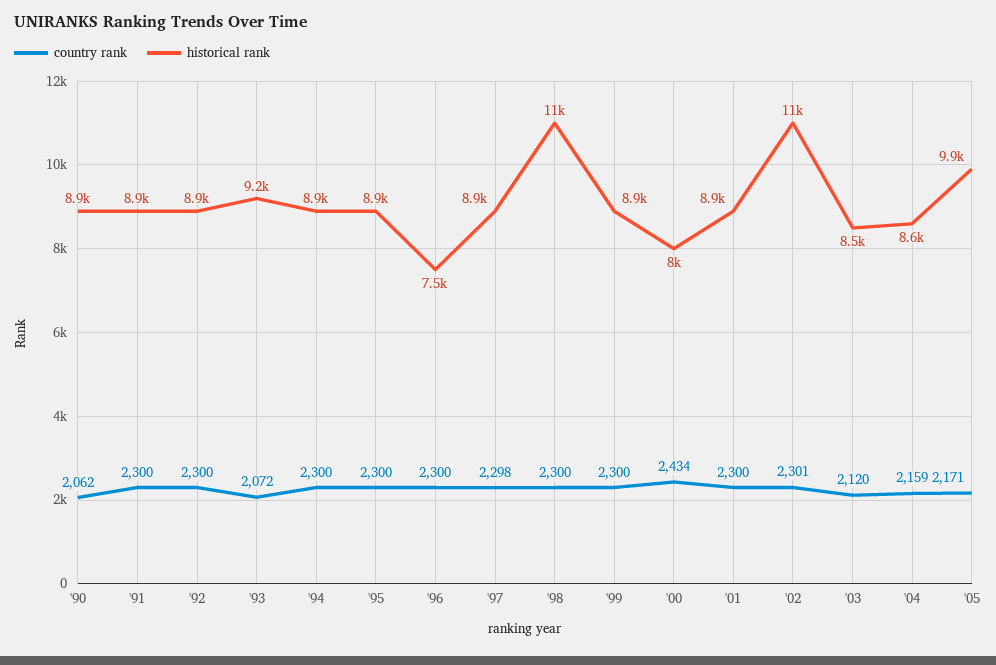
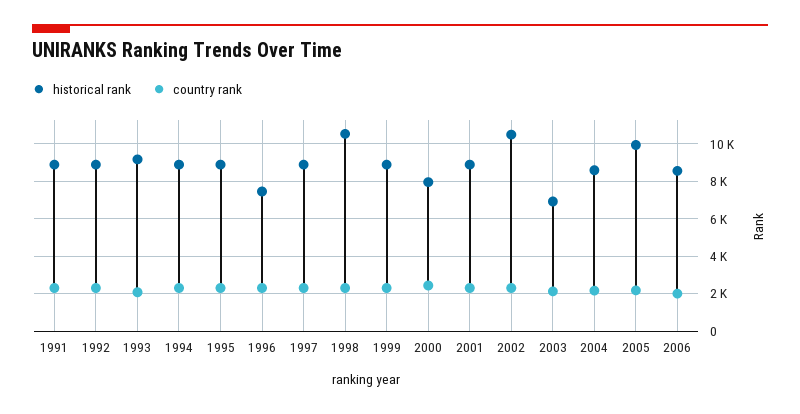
country rank, '90: 2062 -> none
historical rank, '90: 8900 -> none
historical rank, '03: 8500 -> 7000
historical rank, 2006: none -> 8500
country rank, 2006: none -> 2000

